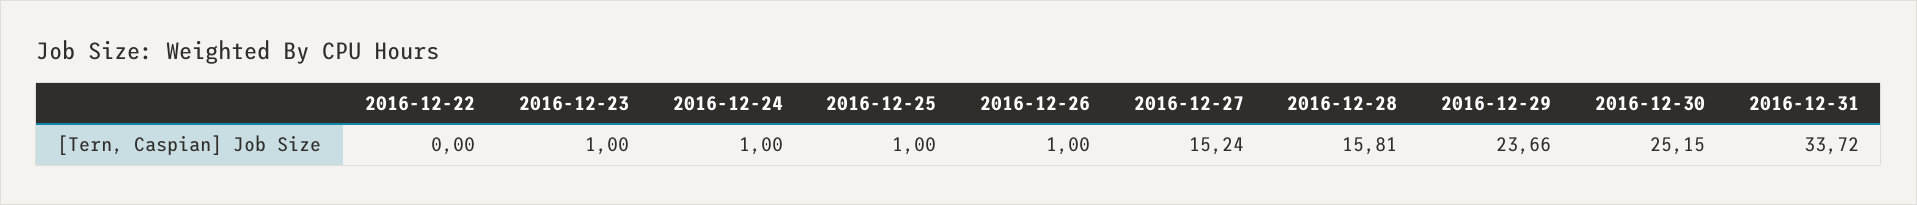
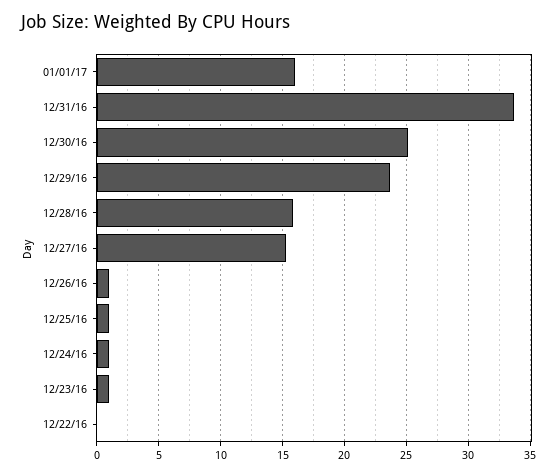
01/01/17: none -> 16

